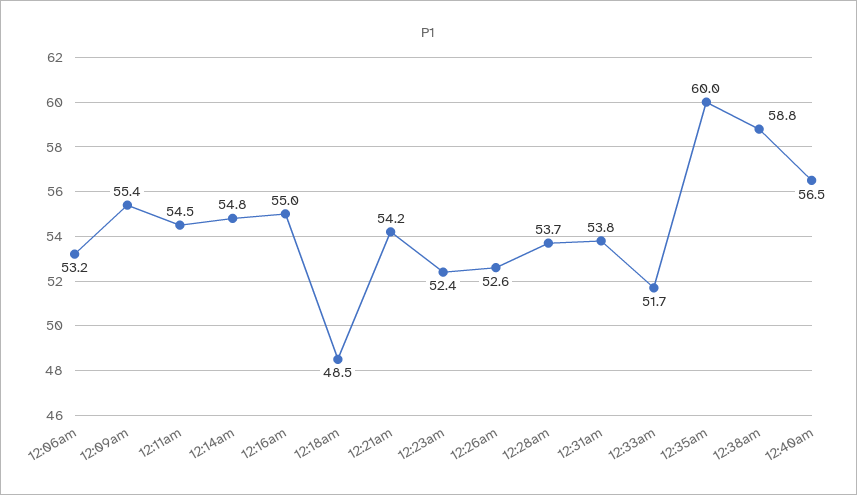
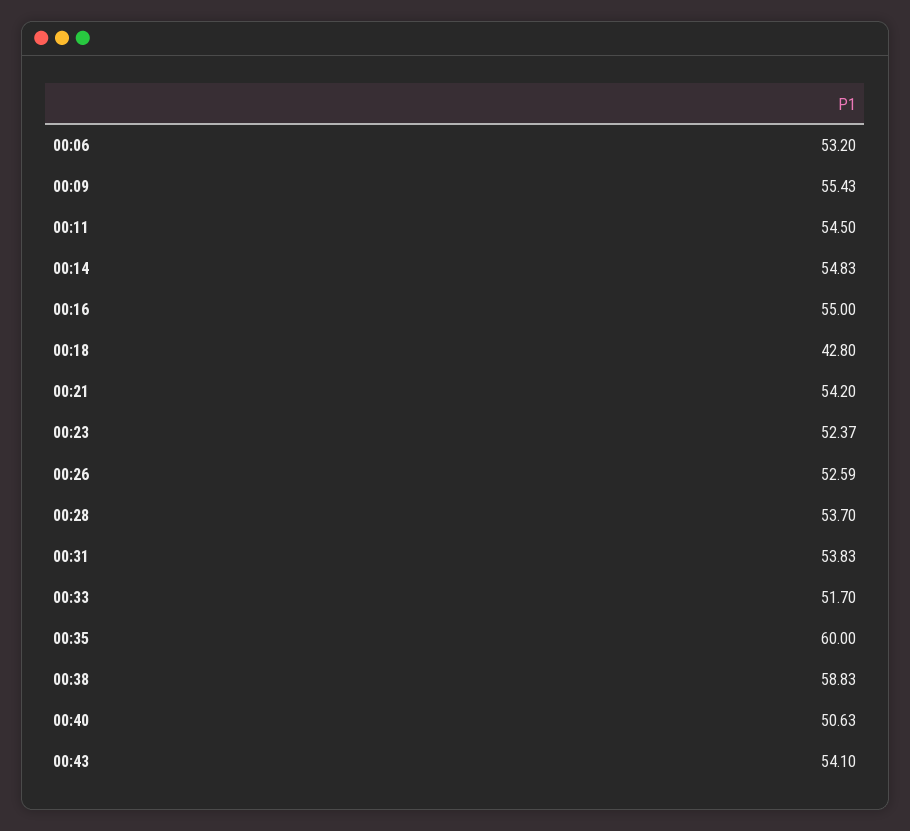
12:18am: 48.5 -> 42.8
12:40am: 56.5 -> 50.63
00:43: none -> 54.1

